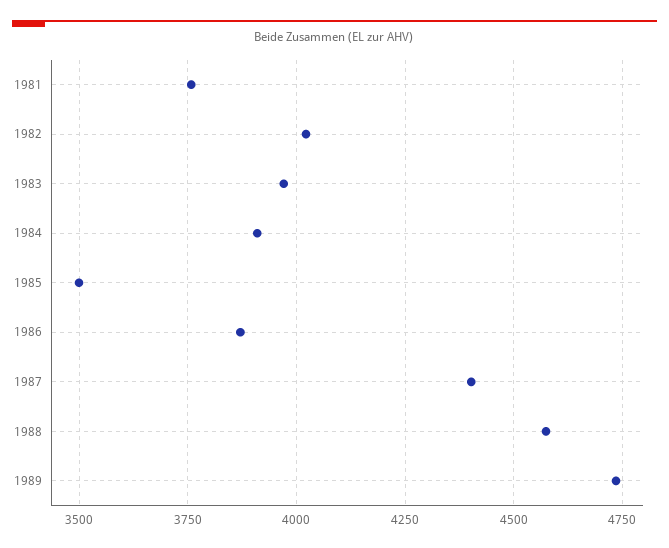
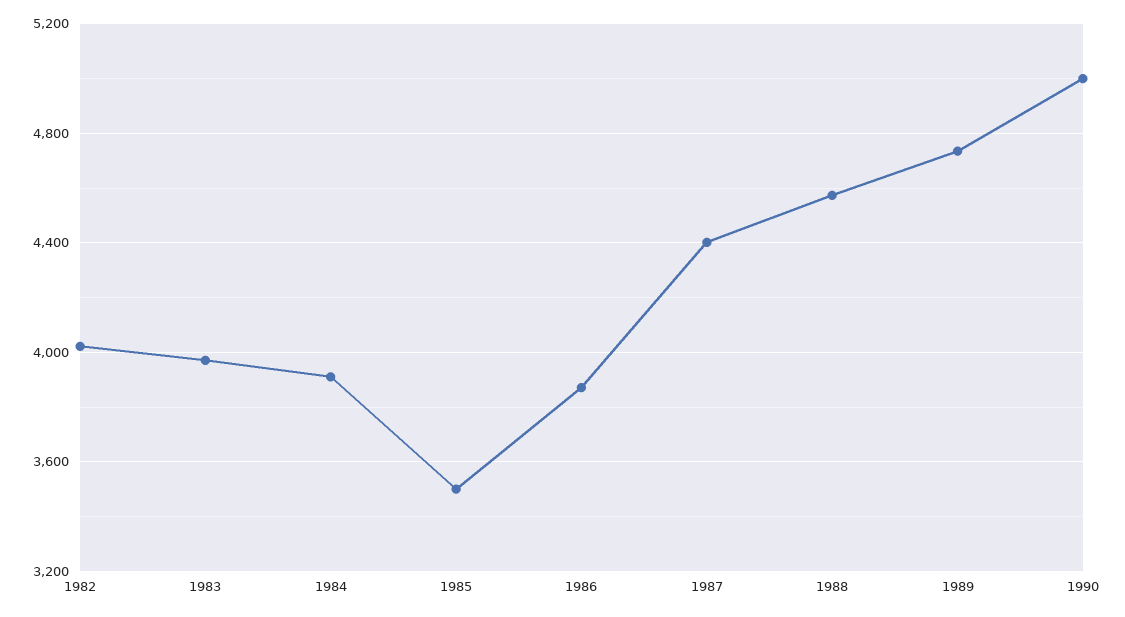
1981: 3750 -> none
1990: none -> 5000

